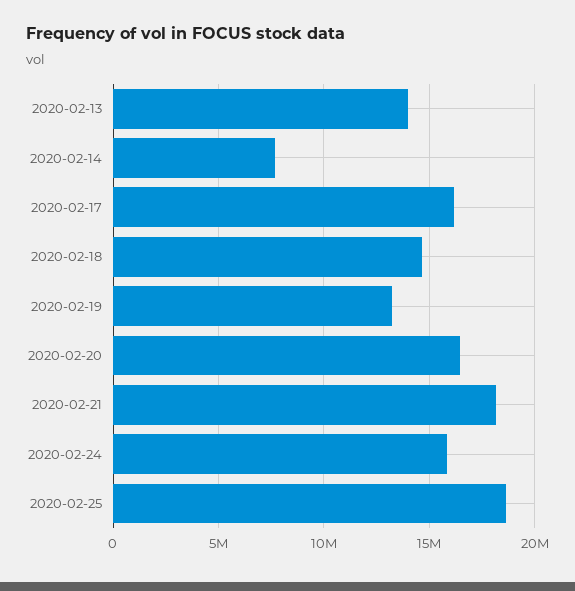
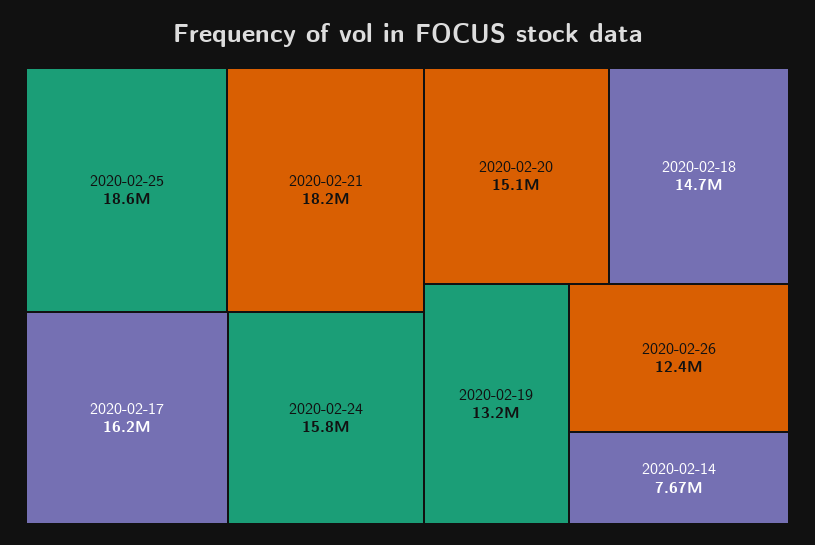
2020-02-13: 14000000 -> none
2020-02-20: 16500000 -> 15100000
2020-02-26: none -> 12400000

